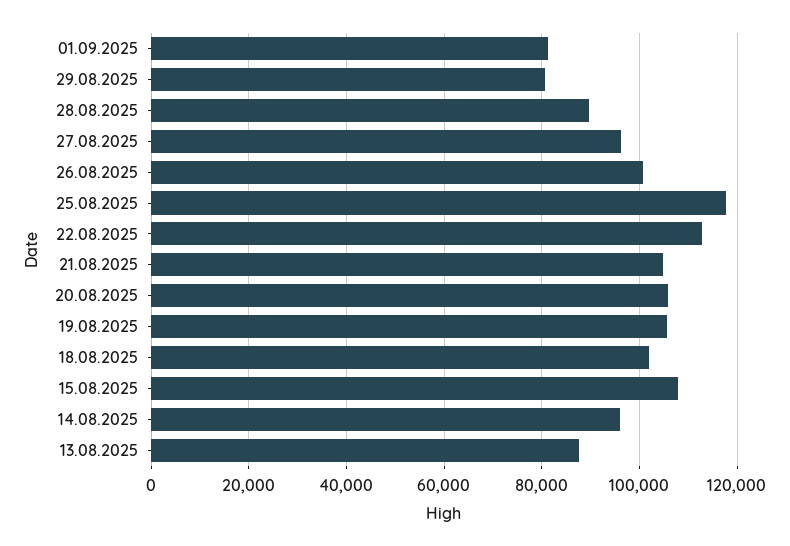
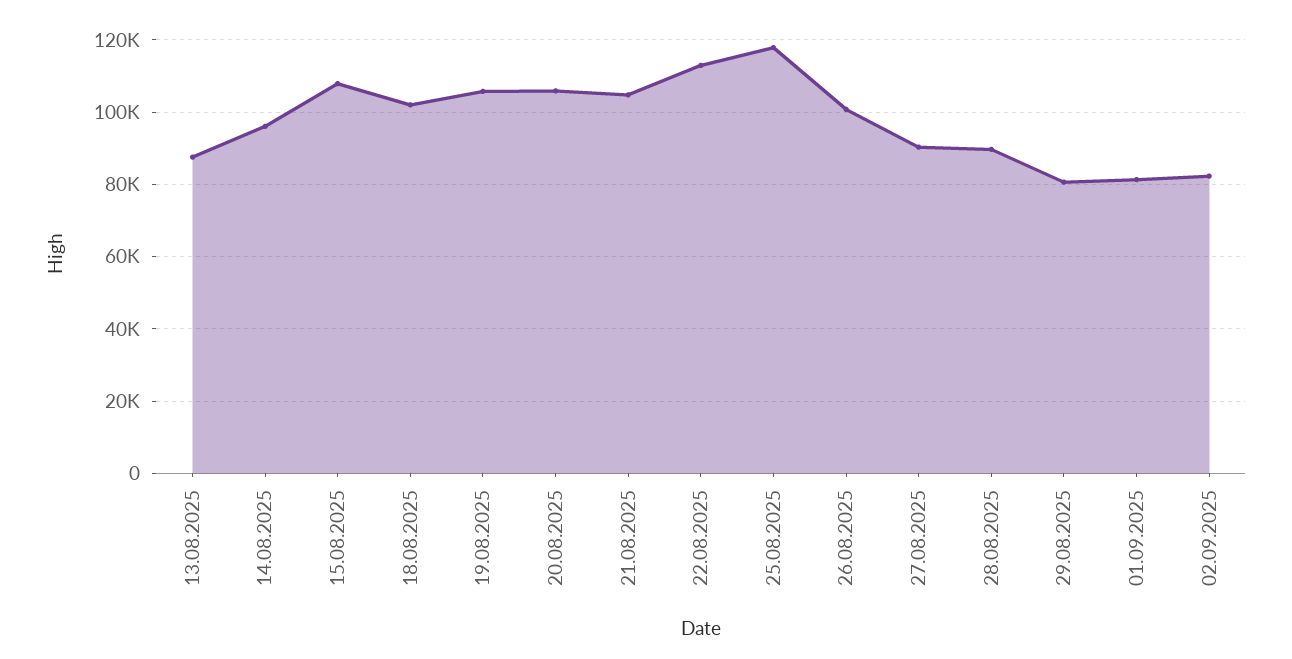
27.08.2025: 96000 -> 90000
02.09.2025: none -> 82000

